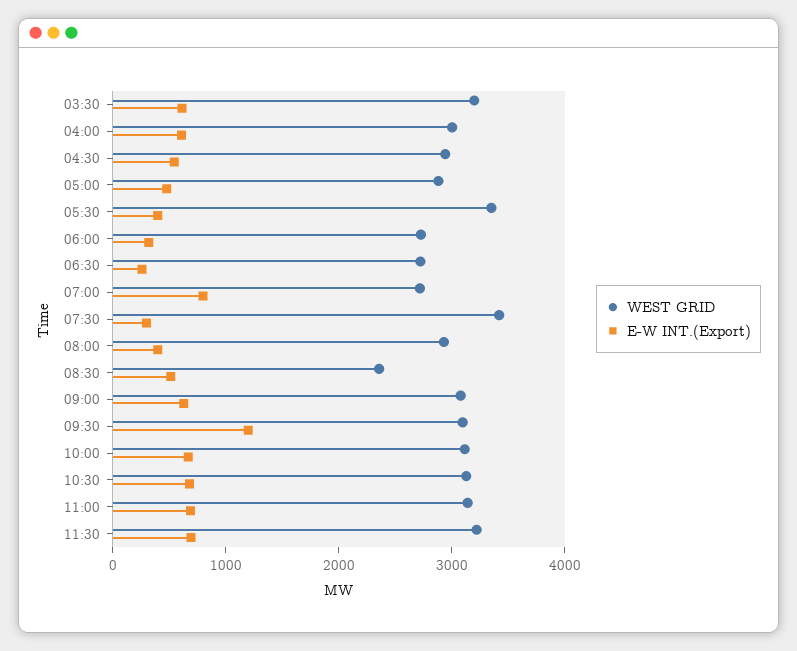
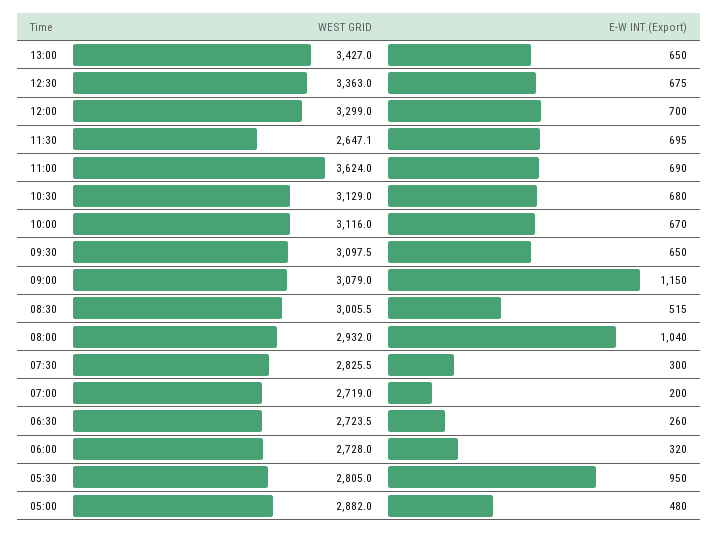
WEST GRID, 03:30: 3200 -> none
E-W INT.(Export), 03:30: 600 -> none
WEST GRID, 04:00: 3000 -> none
E-W INT.(Export), 04:00: 600 -> none
WEST GRID, 04:30: 3000 -> none
E-W INT.(Export), 04:30: 600 -> none
WEST GRID, 05:30: 3400 -> 2805
E-W INT.(Export), 05:30: 400 -> 950
E-W INT.(Export), 07:00: 800 -> 200
WEST GRID, 07:30: 3400 -> 2825.5
E-W INT.(Export), 08:00: 400 -> 1040
WEST GRID, 08:30: 2400 -> 3005.5
E-W INT.(Export), 09:00: 600 -> 1150
E-W INT.(Export), 09:30: 1200 -> 650
WEST GRID, 11:00: 3200 -> 3624
WEST GRID, 11:30: 3200 -> 2647.1
WEST GRID, 13:00: none -> 3427
E-W INT.(Export), 13:00: none -> 650
WEST GRID, 12:30: none -> 3363
E-W INT.(Export), 12:30: none -> 675
WEST GRID, 12:00: none -> 3299
E-W INT.(Export), 12:00: none -> 700

